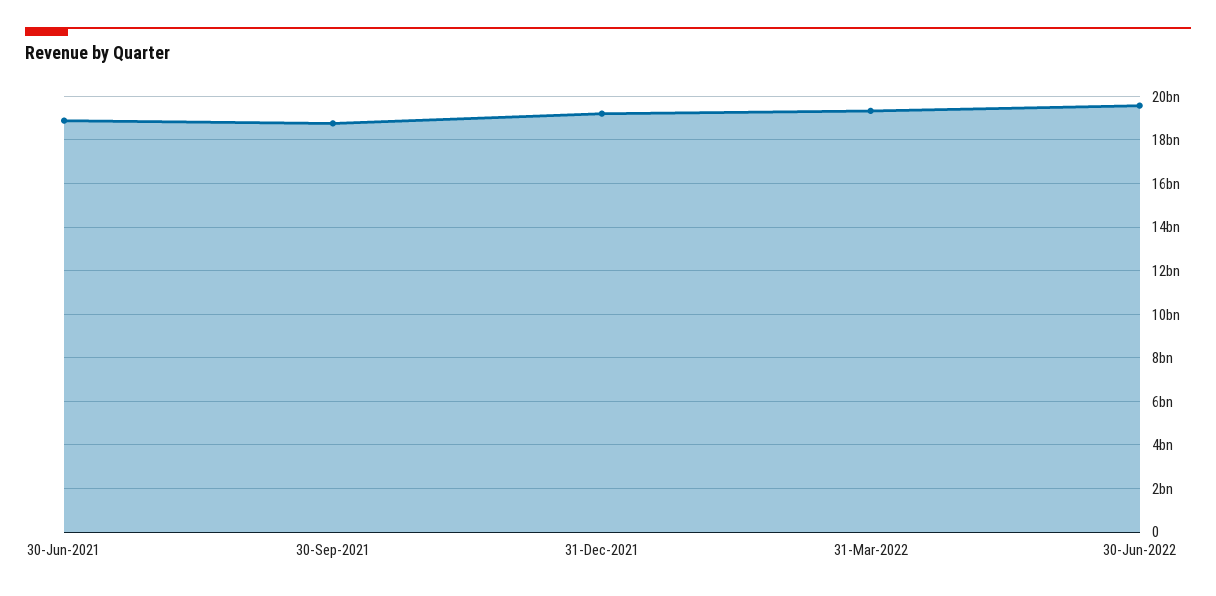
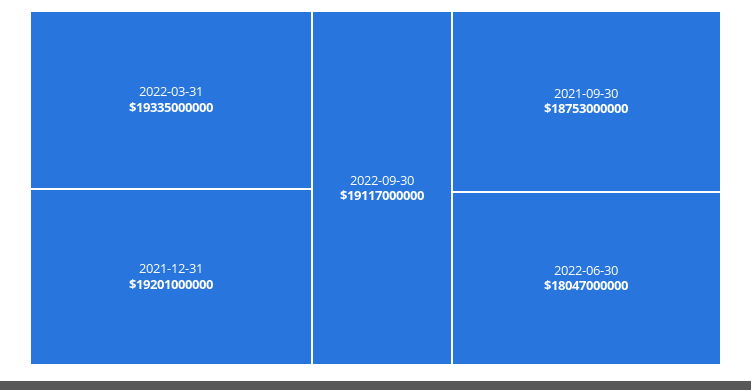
30-Jun-2021: 19000000000 -> none
30-Jun-2022: 19500000000 -> 18047000000
2022-09-30: none -> 19117000000

